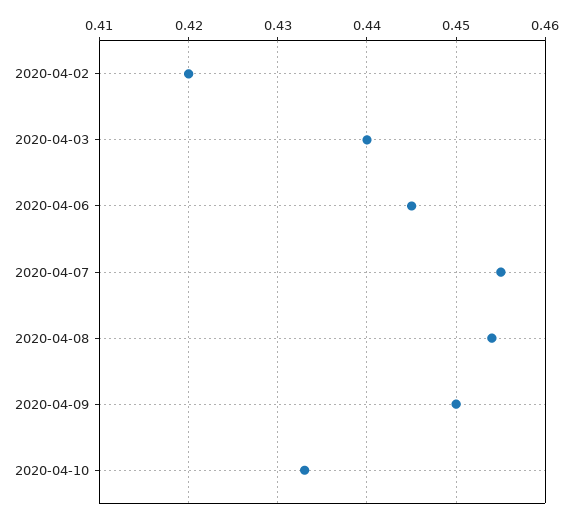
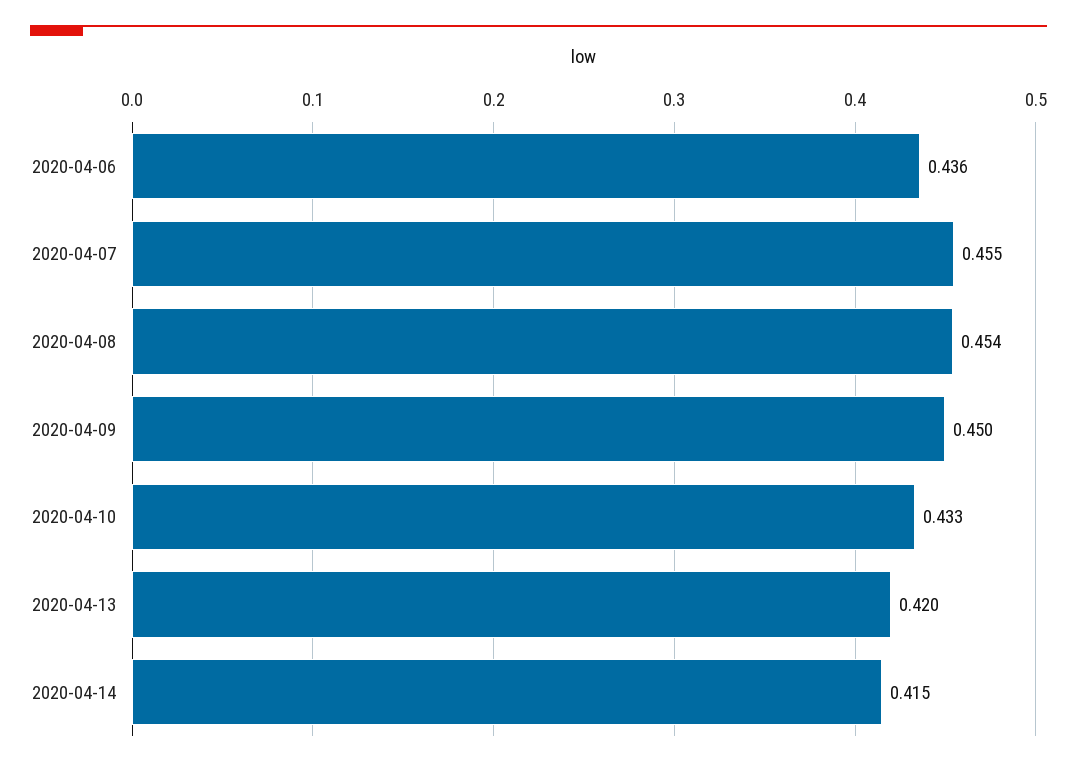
2020-04-02: 0.42 -> none
2020-04-03: 0.44 -> none
2020-04-06: 0.445 -> 0.436
2020-04-13: none -> 0.42
2020-04-14: none -> 0.415

